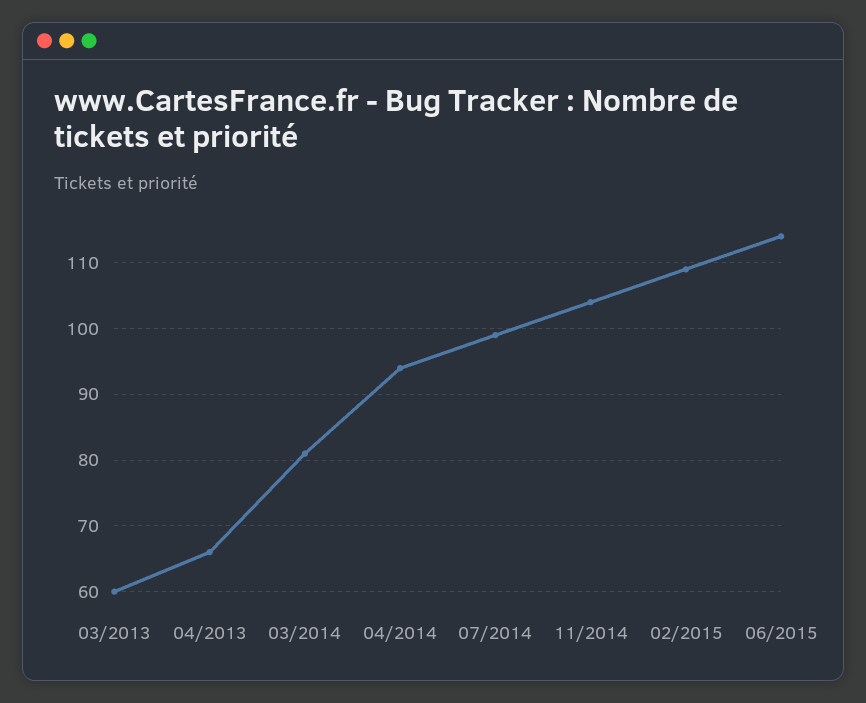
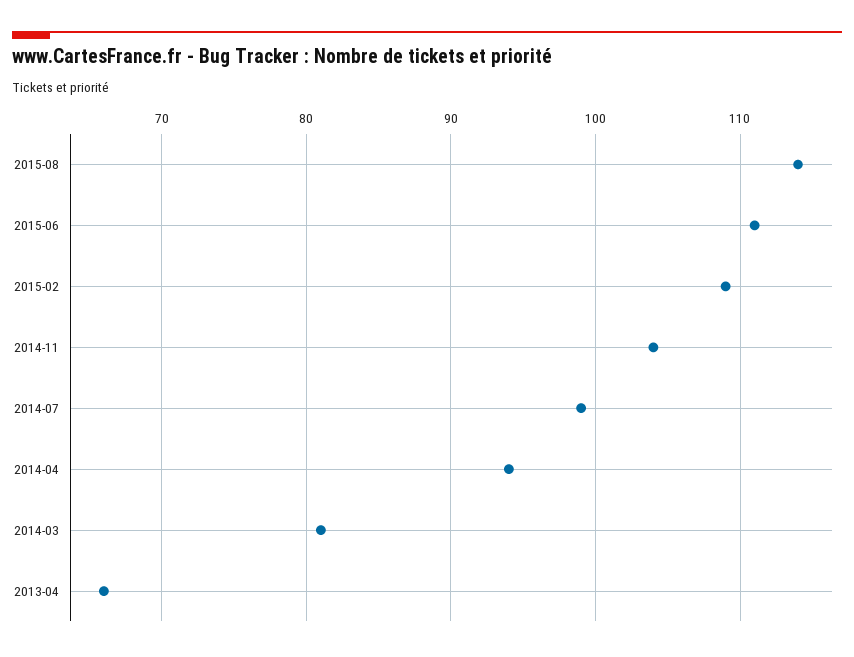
03/2013: 60 -> none
06/2015: 114 -> 111
2015-08: none -> 114

